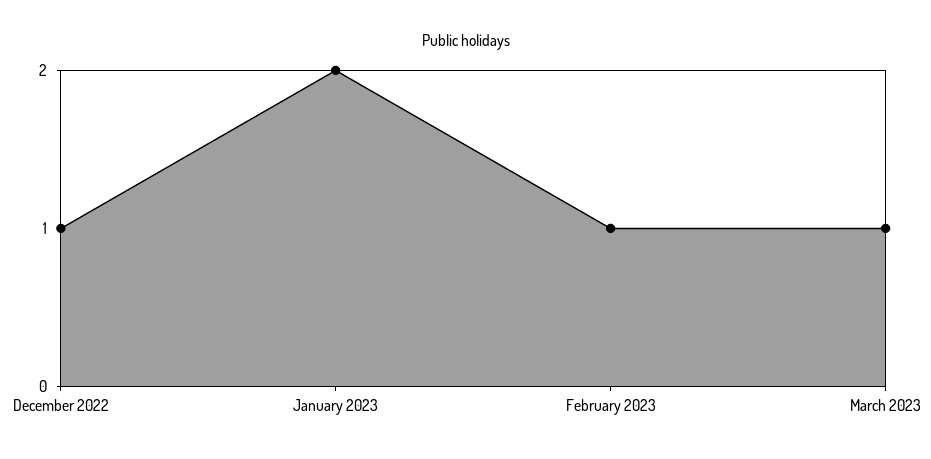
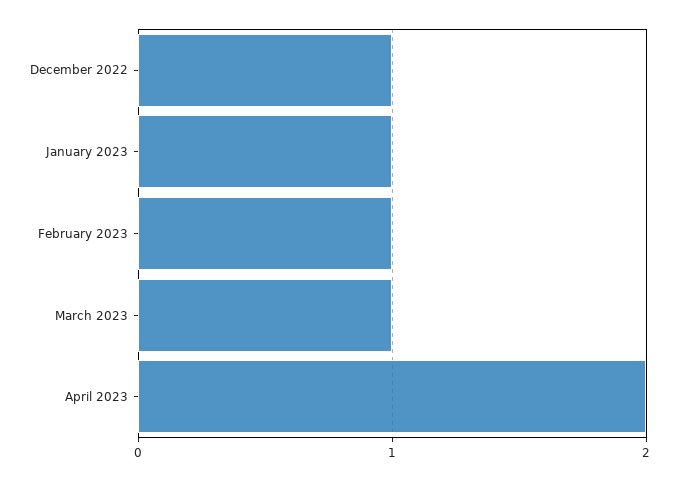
January 2023: 2 -> 1
April 2023: none -> 2

